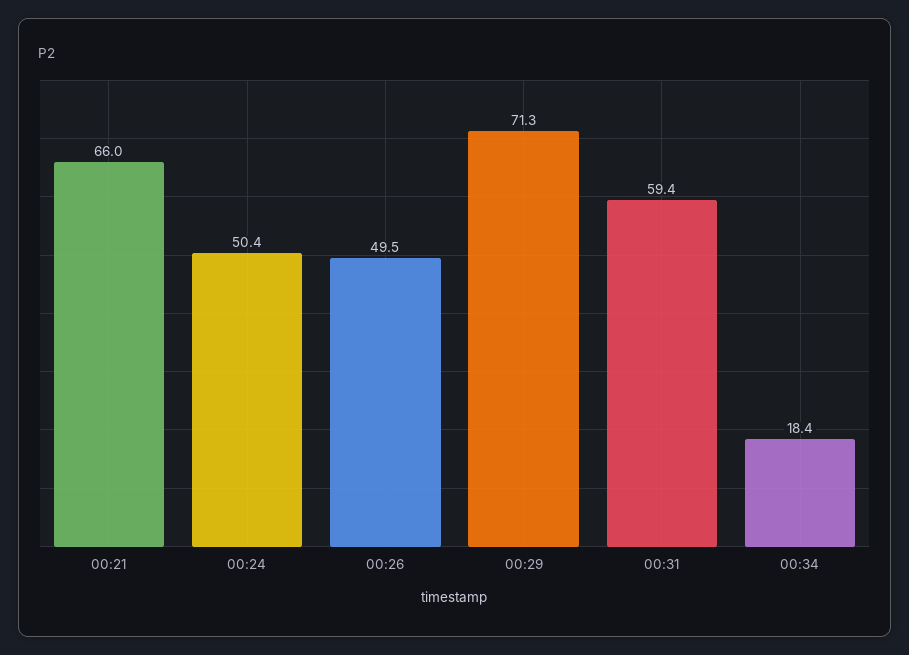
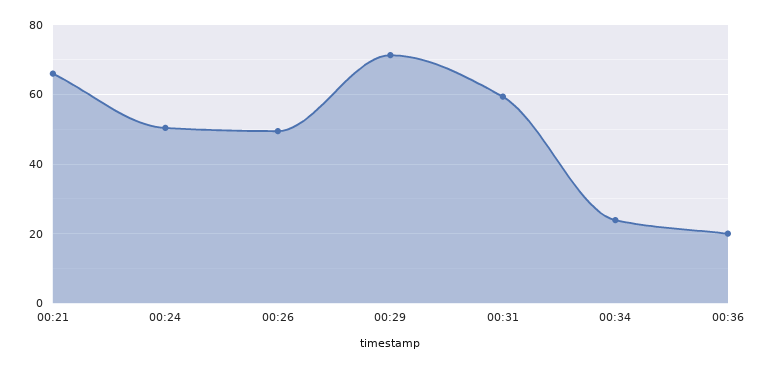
00:34: 18.4 -> 24
00:36: none -> 20

